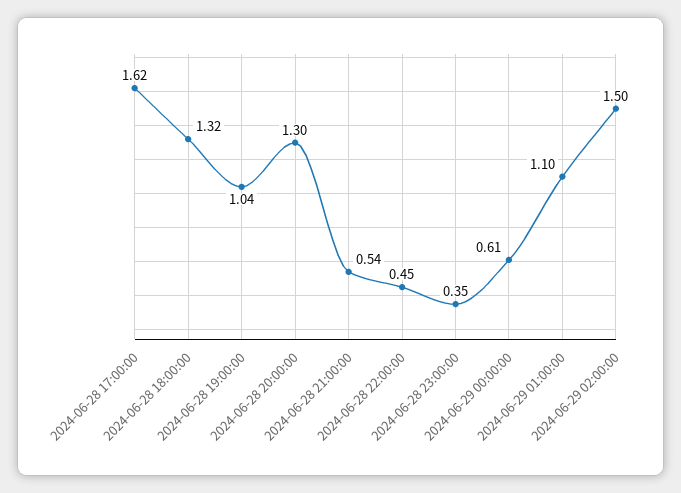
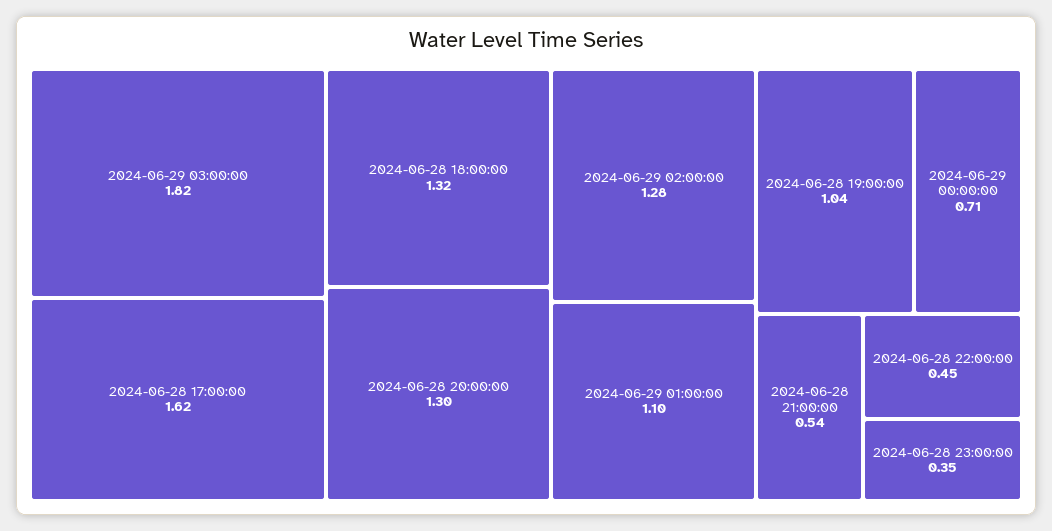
2024-06-29 00:00:00: 0.61 -> 0.71
2024-06-29 02:00:00: 1.5 -> 1.28
2024-06-29 03:00:00: none -> 1.82

